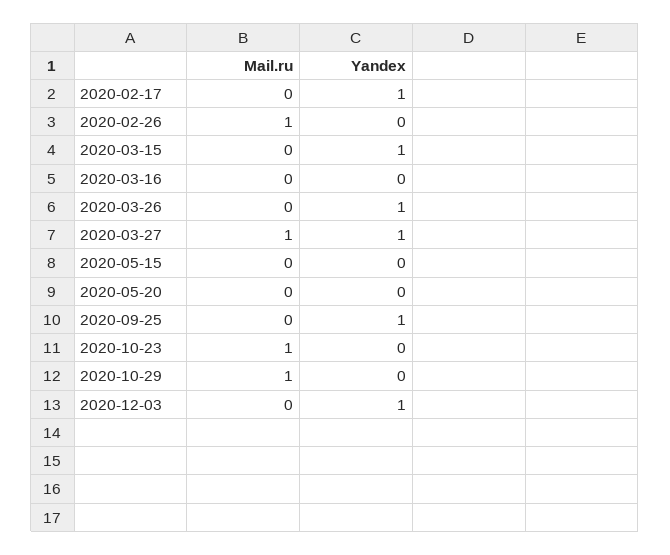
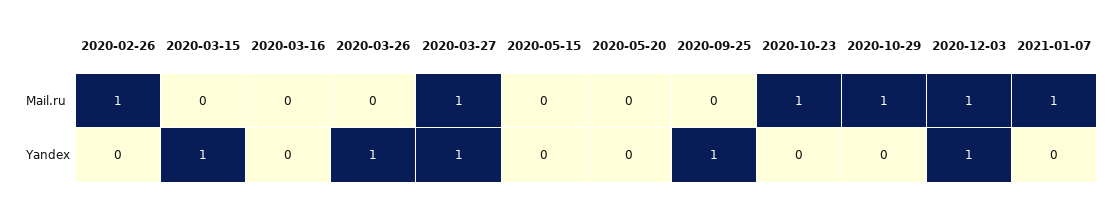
Mail.ru, 2020-02-17: 0 -> none
Yandex, 2020-02-17: 1 -> none
Mail.ru, 2020-12-03: 0 -> 1
Mail.ru, 2021-01-07: none -> 1
Yandex, 2021-01-07: none -> 0

